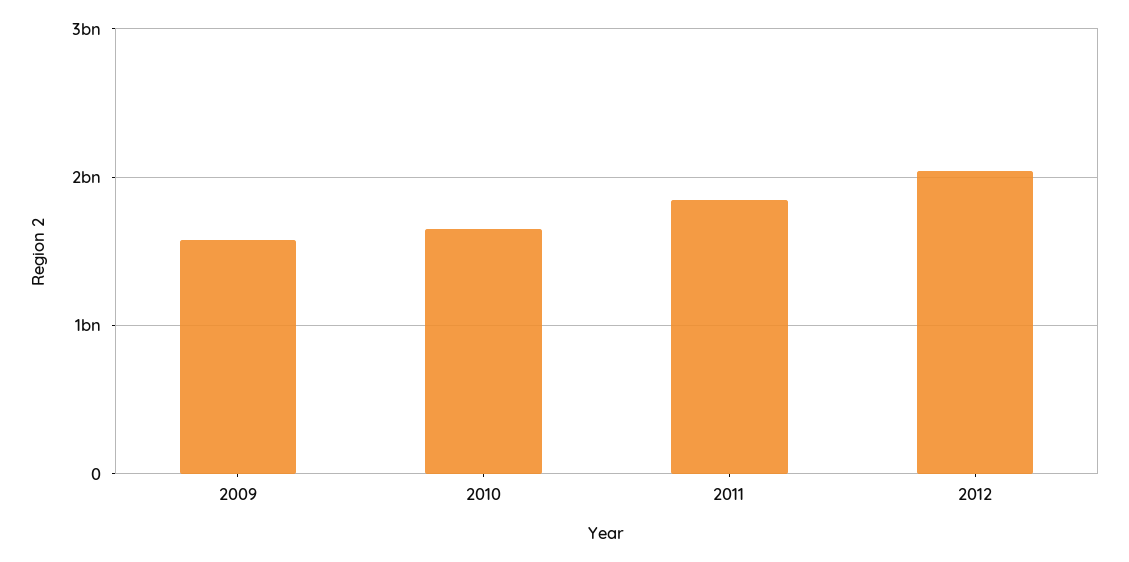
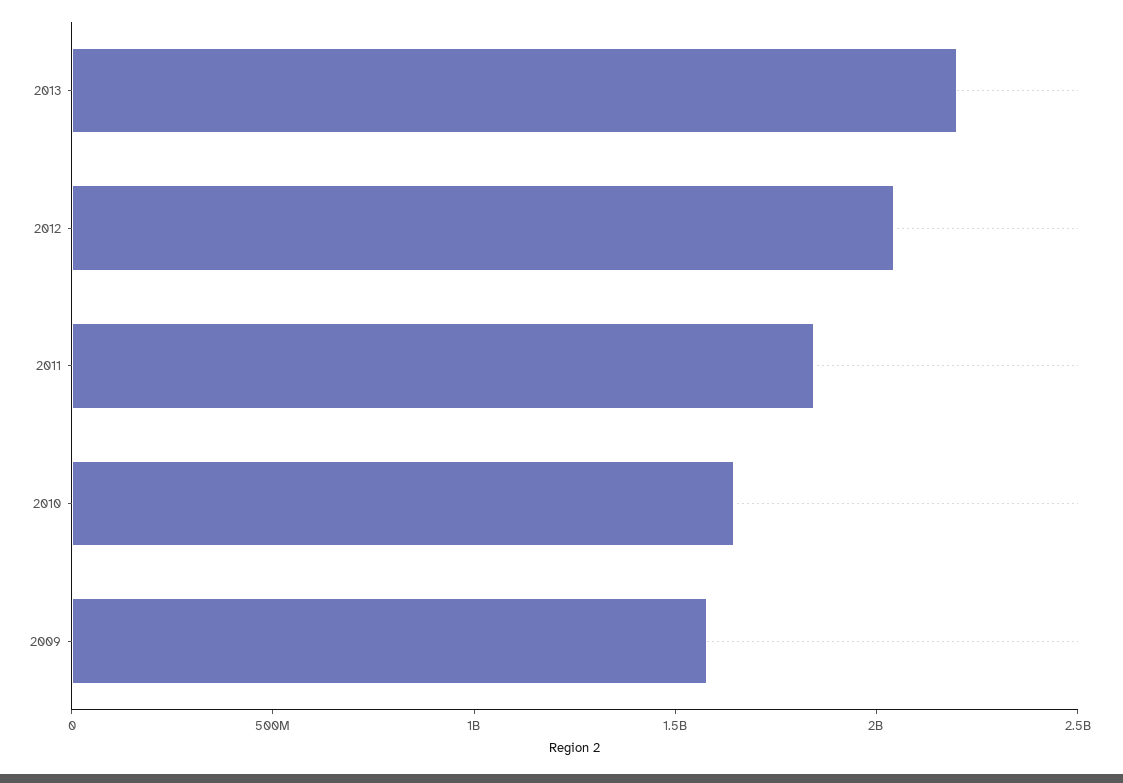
2013: none -> 2200000000

